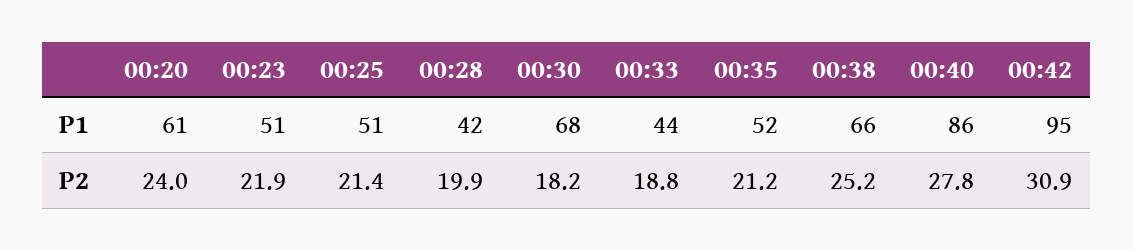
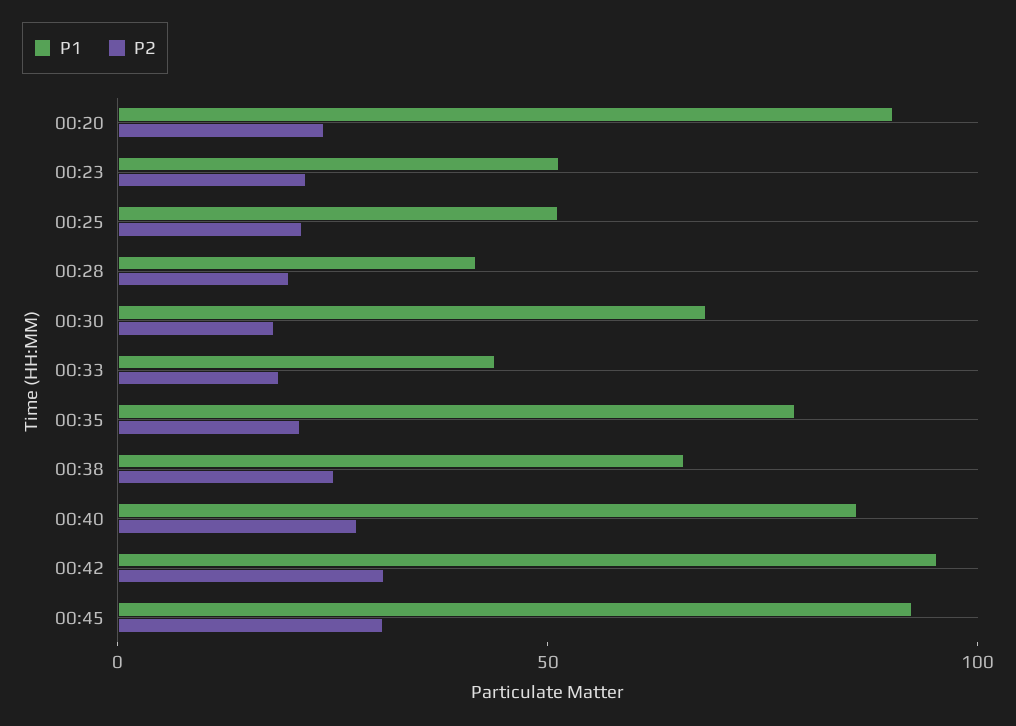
P1, 00:20: 61 -> 90
P1, 00:35: 52 -> 80
P1, 00:45: none -> 90
P2, 00:45: none -> 30

